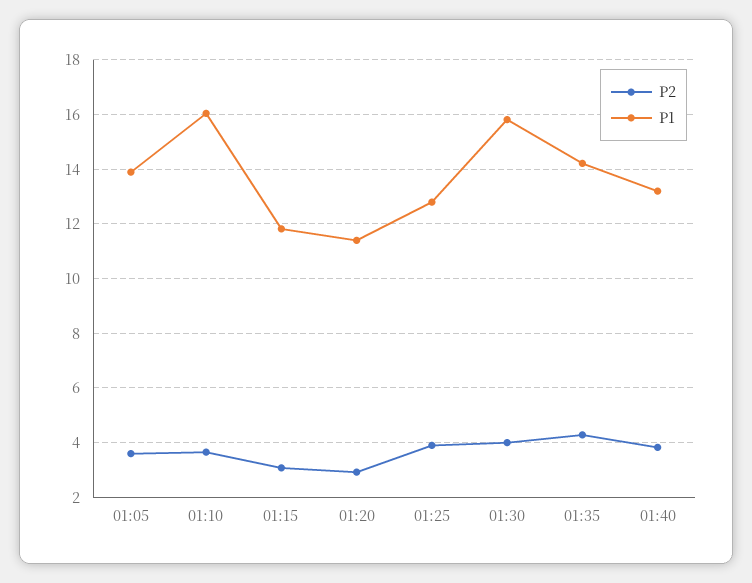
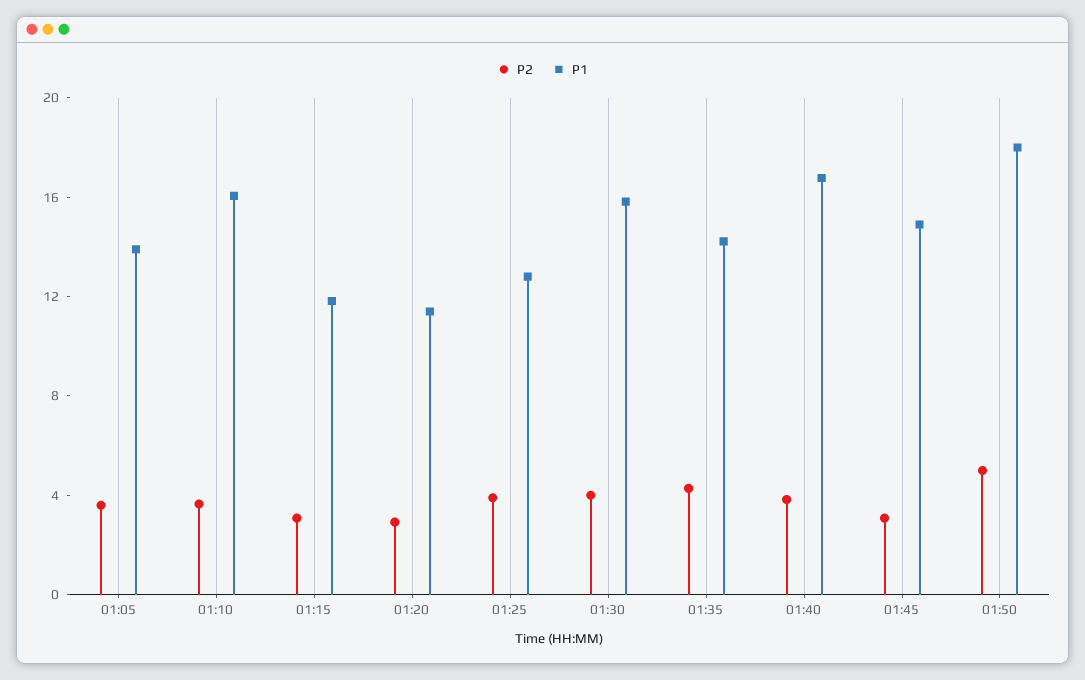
P1, 01:40: 13.25 -> 17
P2, 01:45: none -> 3
P1, 01:45: none -> 15
P2, 01:50: none -> 5
P1, 01:50: none -> 18

